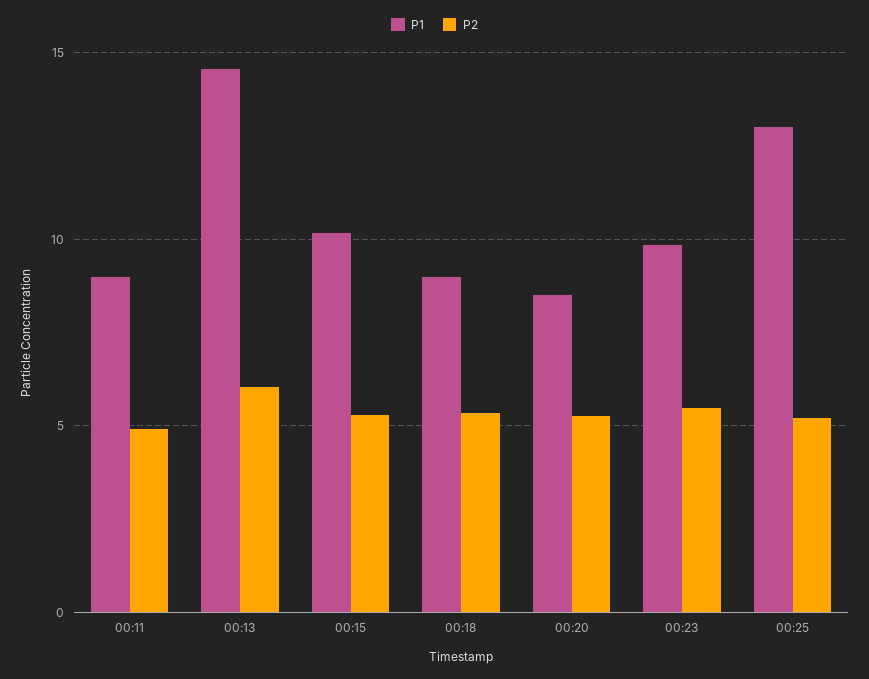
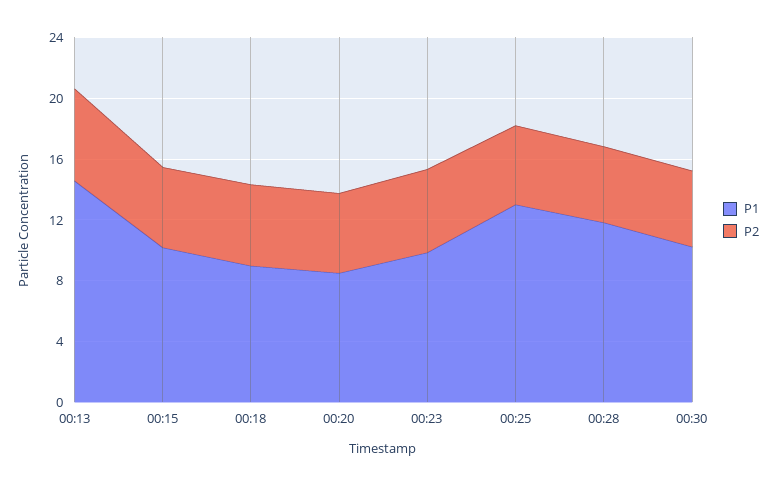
P1, 00:11: 9 -> none
P2, 00:11: 5 -> none
P1, 00:28: none -> 12
P2, 00:28: none -> 5
P1, 00:30: none -> 10
P2, 00:30: none -> 5

